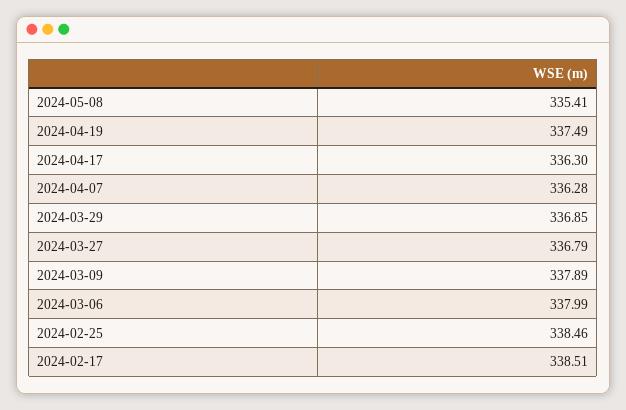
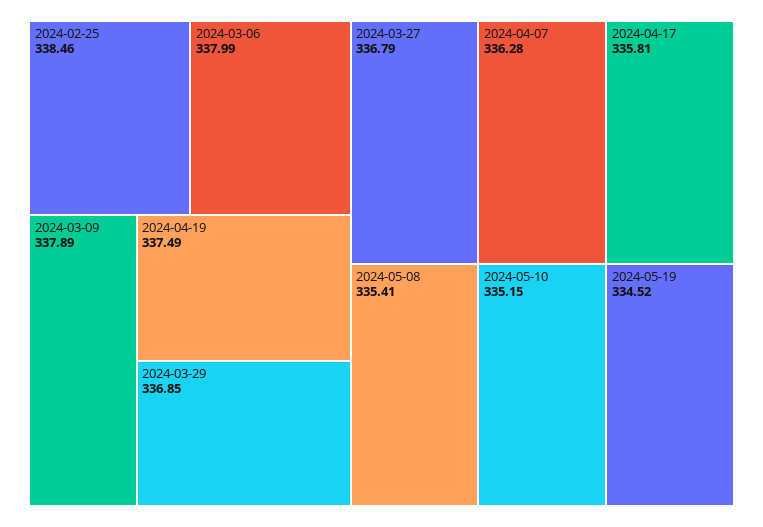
2024-04-17: 336.3 -> 335.81
2024-02-17: 338.51 -> none
2024-05-10: none -> 335.15
2024-05-19: none -> 334.52

